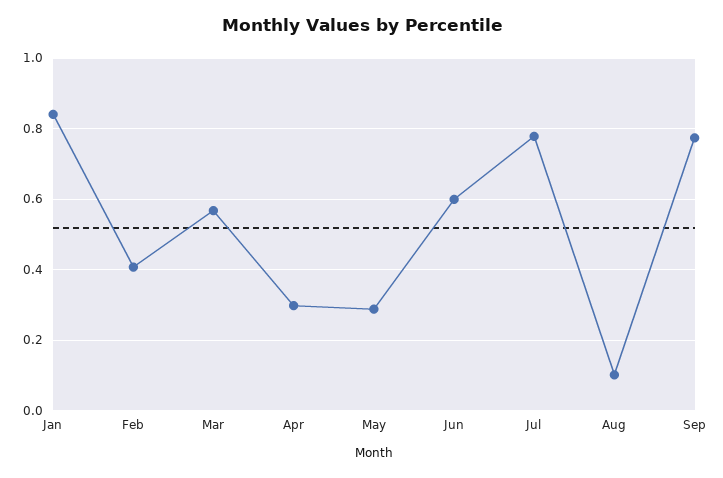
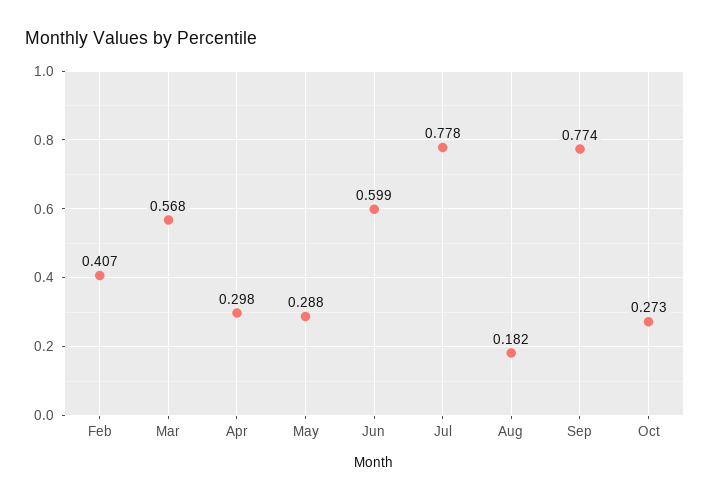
Jan: 0.84 -> none
Aug: 0.1 -> 0.182
Oct: none -> 0.273

